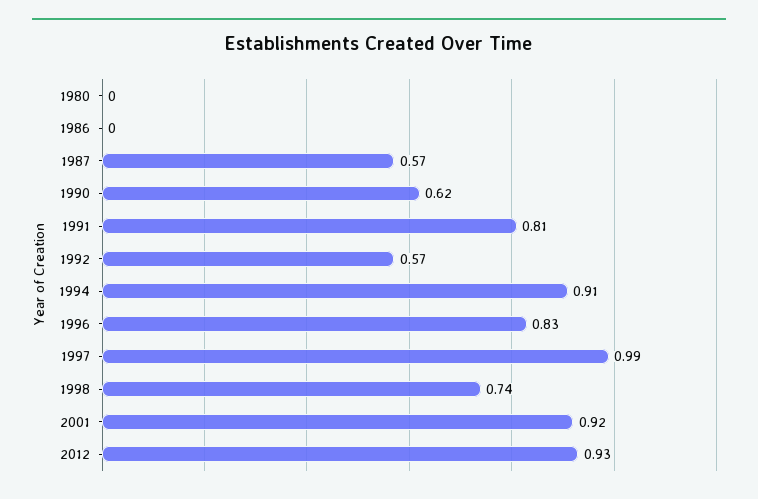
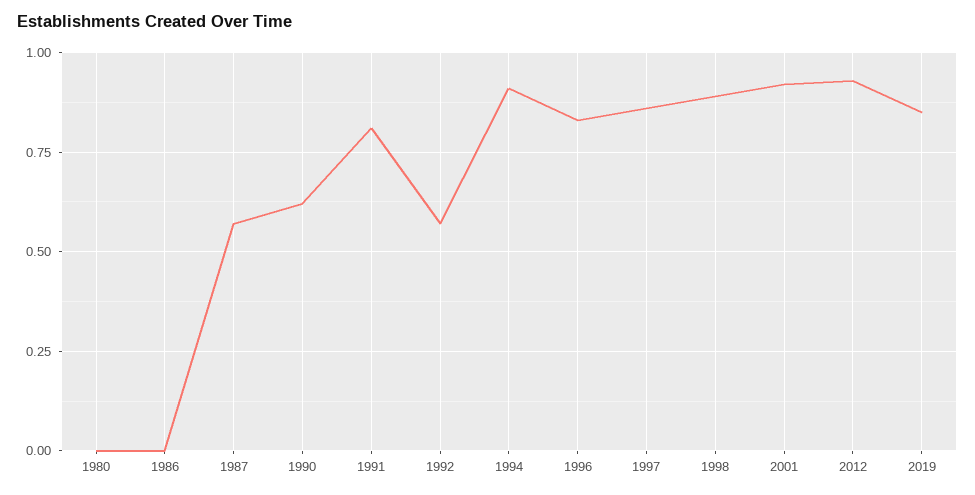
1997: 0.99 -> 0.85
1998: 0.74 -> 0.9
2019: none -> 0.85

